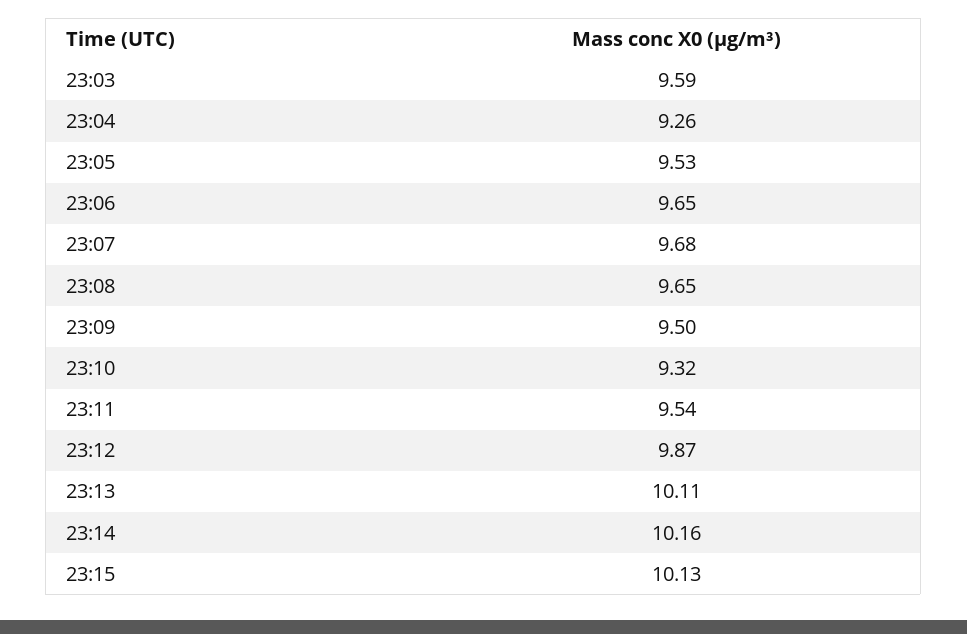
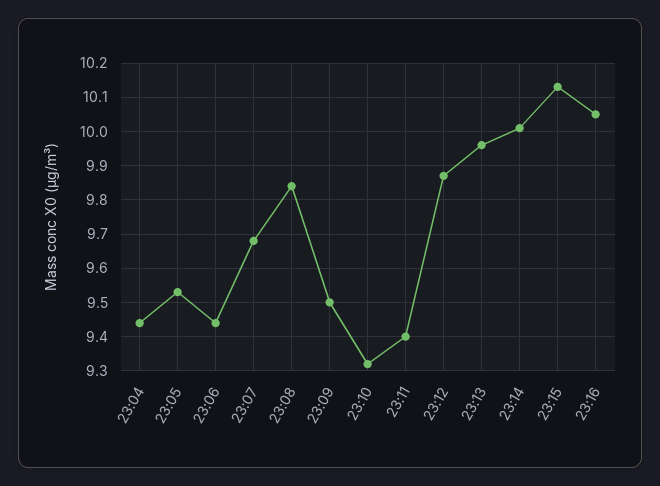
23:03: 9.59 -> none
23:04: 9.26 -> 9.45
23:06: 9.65 -> 9.45
23:08: 9.65 -> 9.85
23:11: 9.54 -> 9.4
23:13: 10.11 -> 9.95
23:14: 10.16 -> 10
23:16: none -> 10.05

